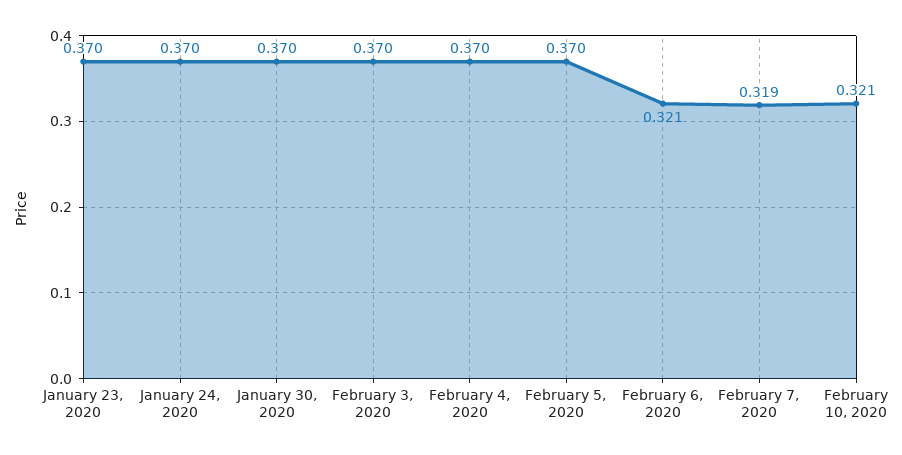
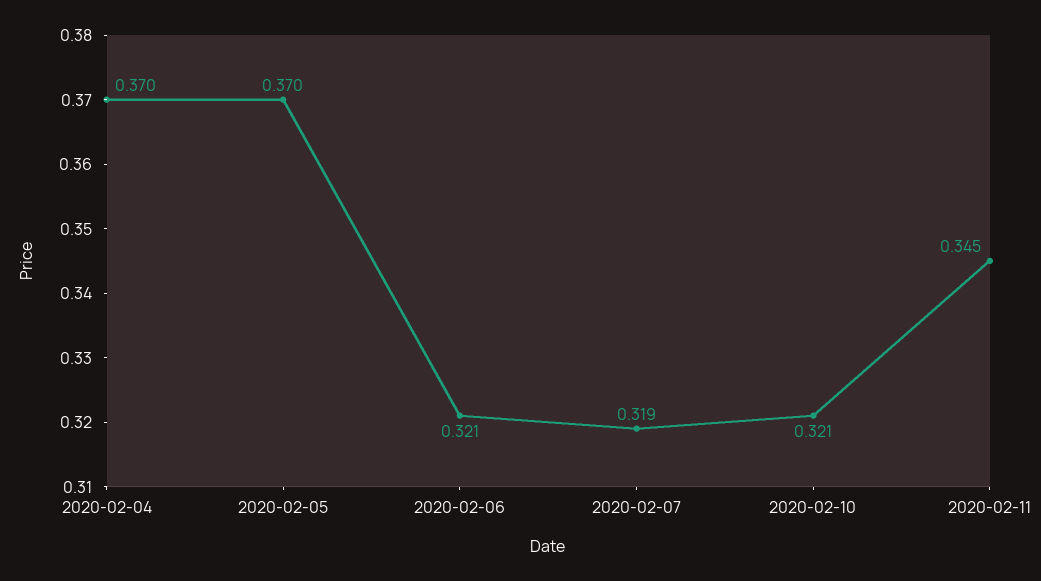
January 23, 2020: 0.37 -> none
January 24, 2020: 0.37 -> none
January 30, 2020: 0.37 -> none
February 3, 2020: 0.37 -> none
2020-02-11: none -> 0.345

